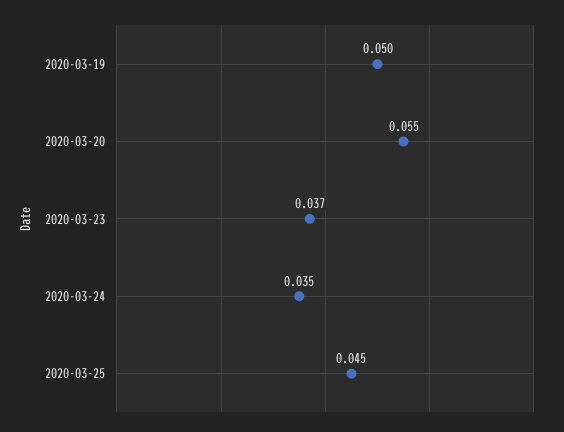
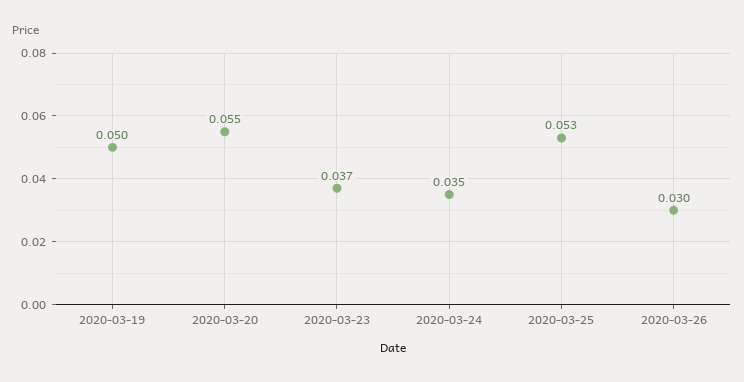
2020-03-25: 0.045 -> 0.053
2020-03-26: none -> 0.03

